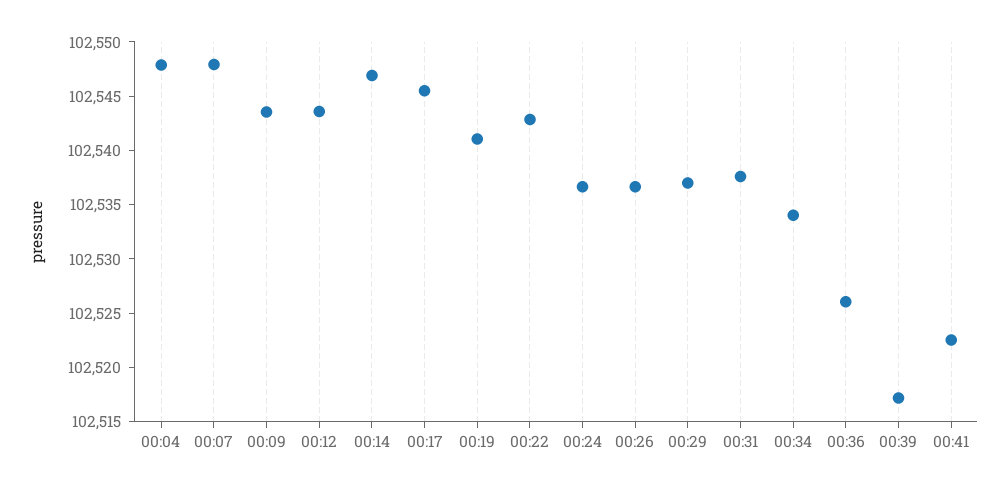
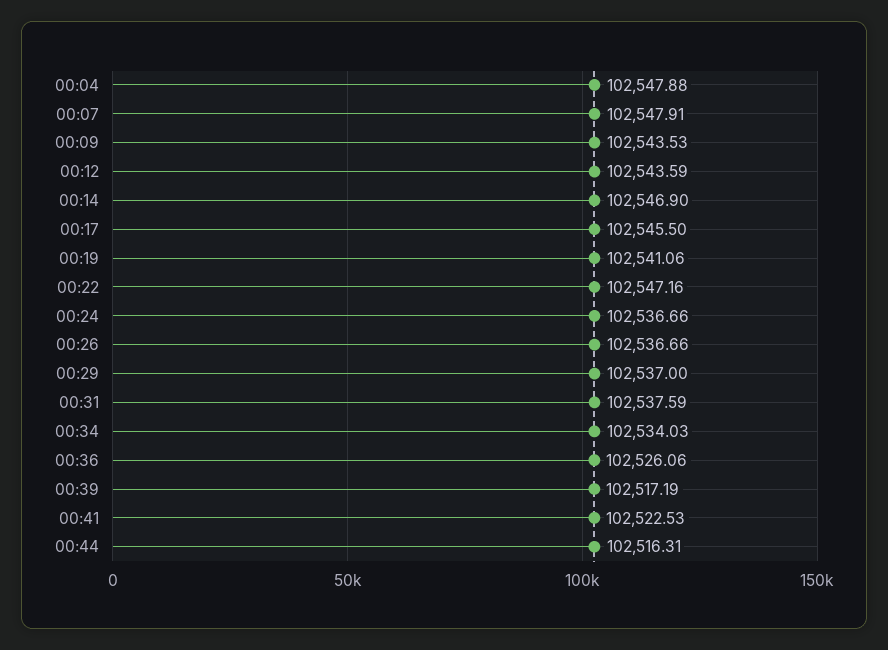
00:22: 102543 -> 102547.16
00:44: none -> 102516.31

